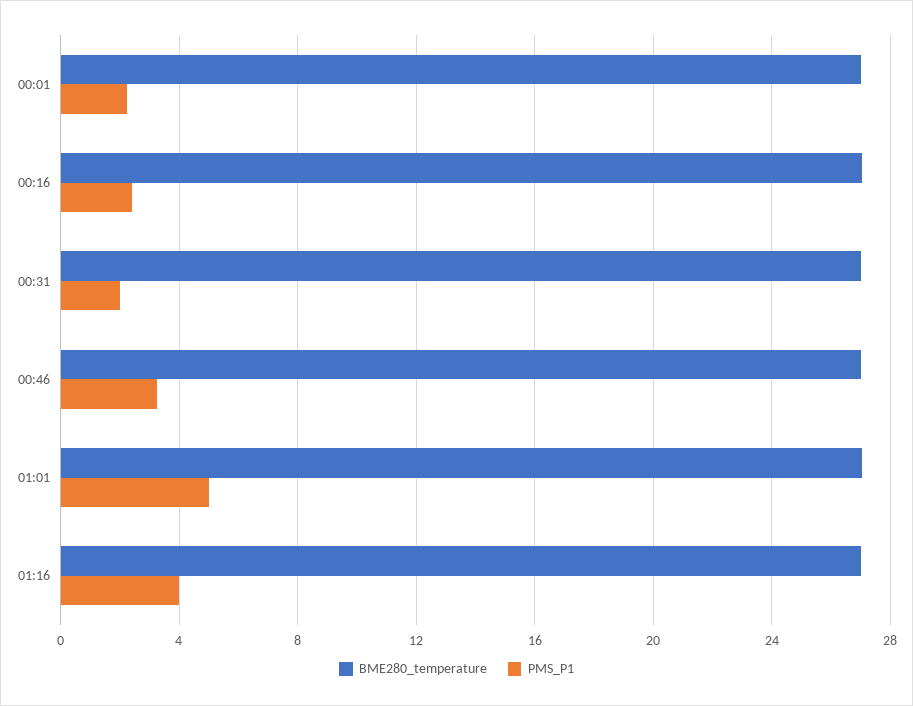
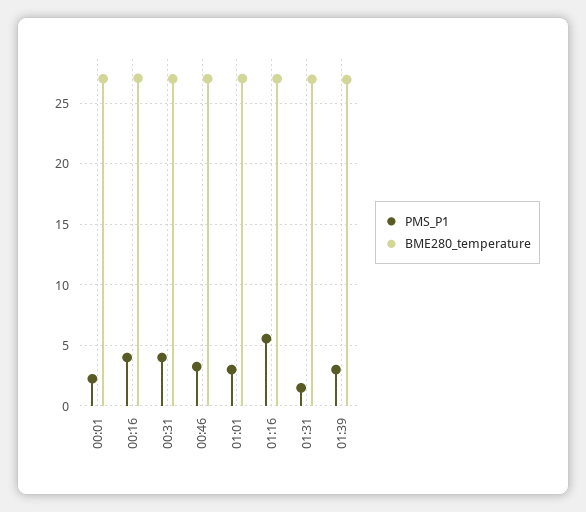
PMS_P1, 00:16: 2.5 -> 4
PMS_P1, 00:31: 2 -> 4
PMS_P1, 01:01: 5 -> 3
PMS_P1, 01:16: 4 -> 5.5
PMS_P1, 01:31: none -> 1.5
BME280_temperature, 01:31: none -> 27
PMS_P1, 01:39: none -> 3
BME280_temperature, 01:39: none -> 27

